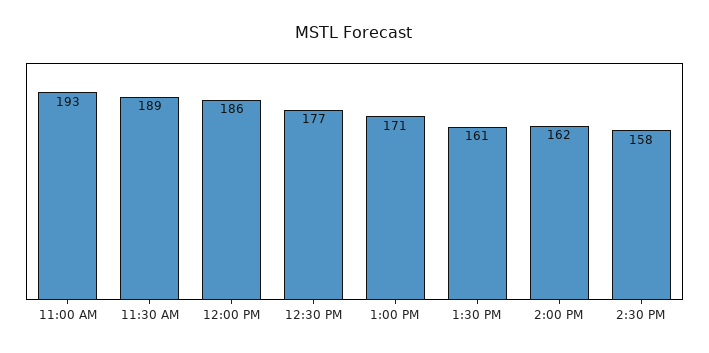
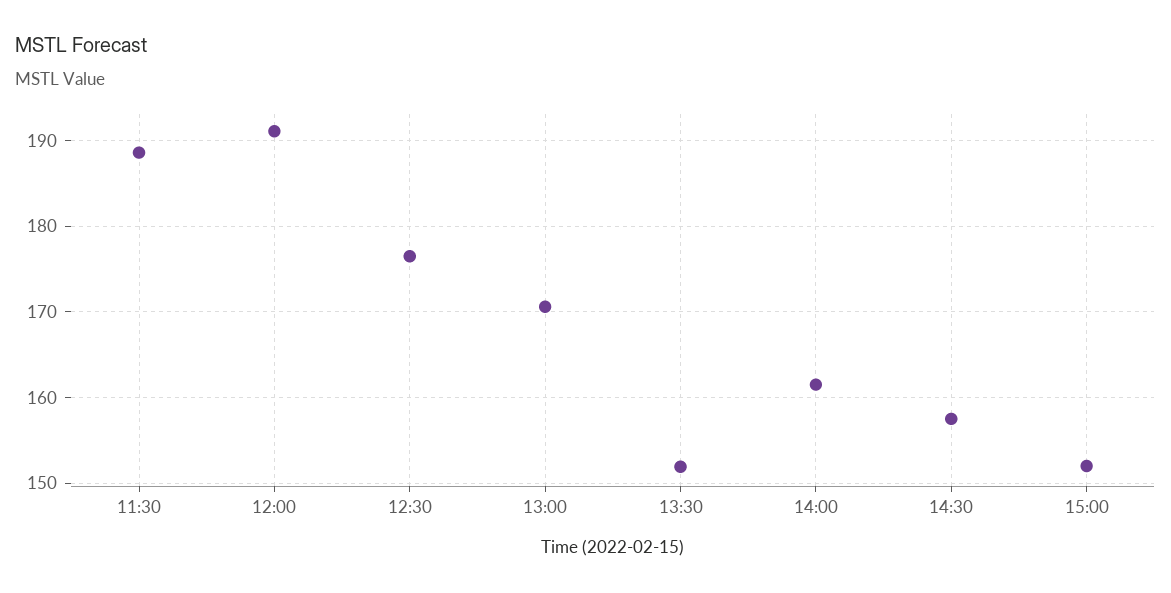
11:00 AM: 193 -> none
12:00 PM: 186 -> 191
1:30 PM: 161 -> 152
15:00: none -> 152

